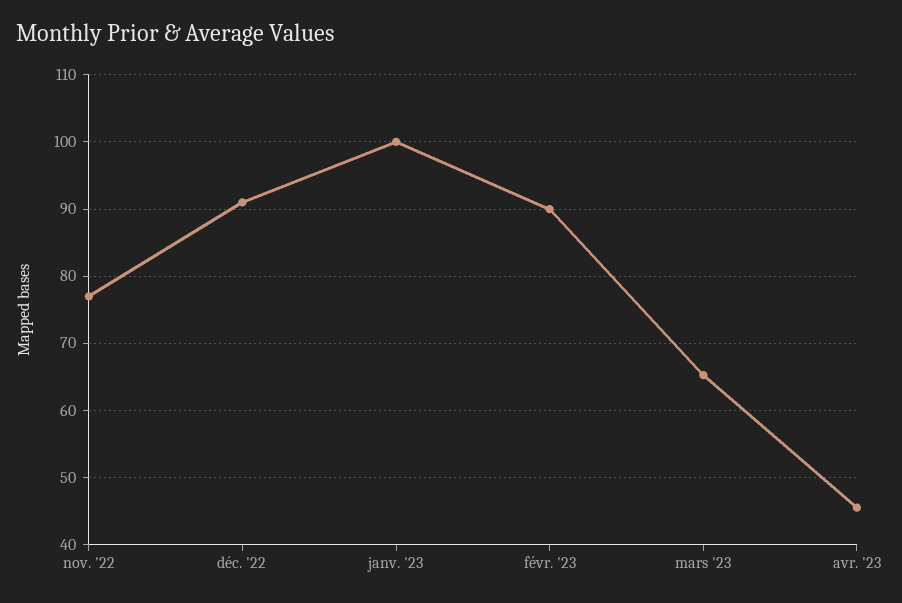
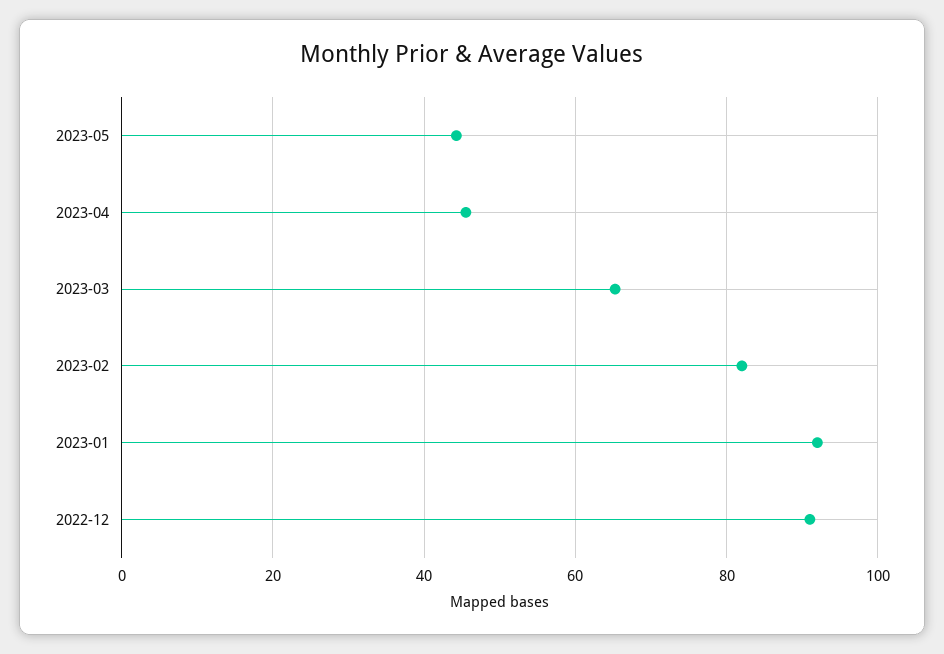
nov. '22: 77 -> none
janv. '23: 100 -> 92
févr. '23: 90 -> 82
2023-05: none -> 44

